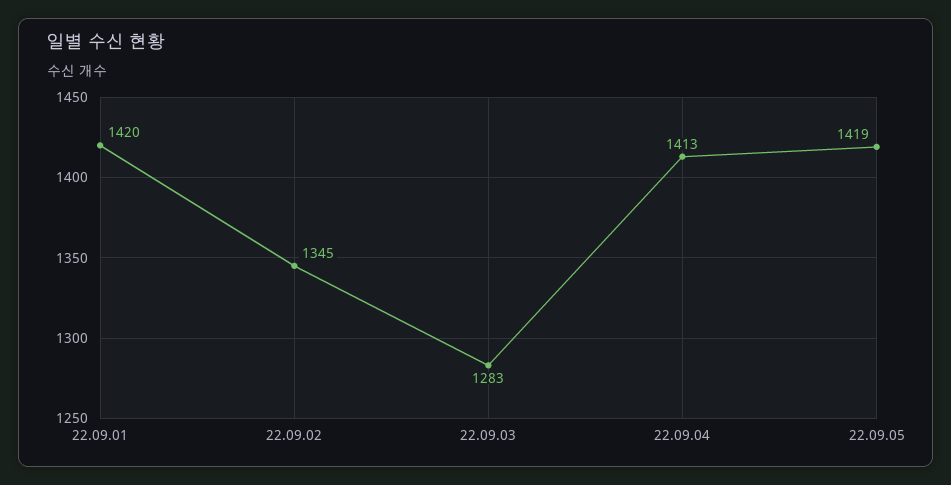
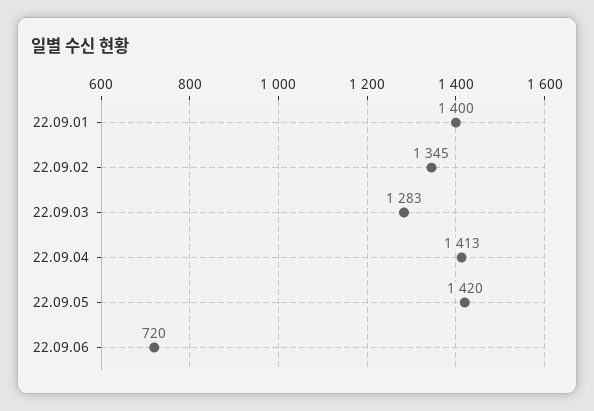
22.09.01: 1420 -> 1400
22.09.05: 1419 -> 1420
22.09.06: none -> 720

